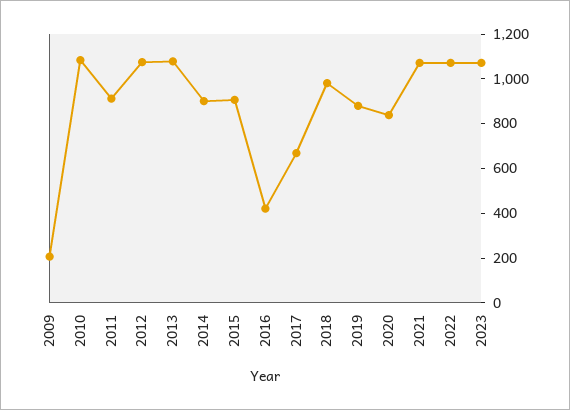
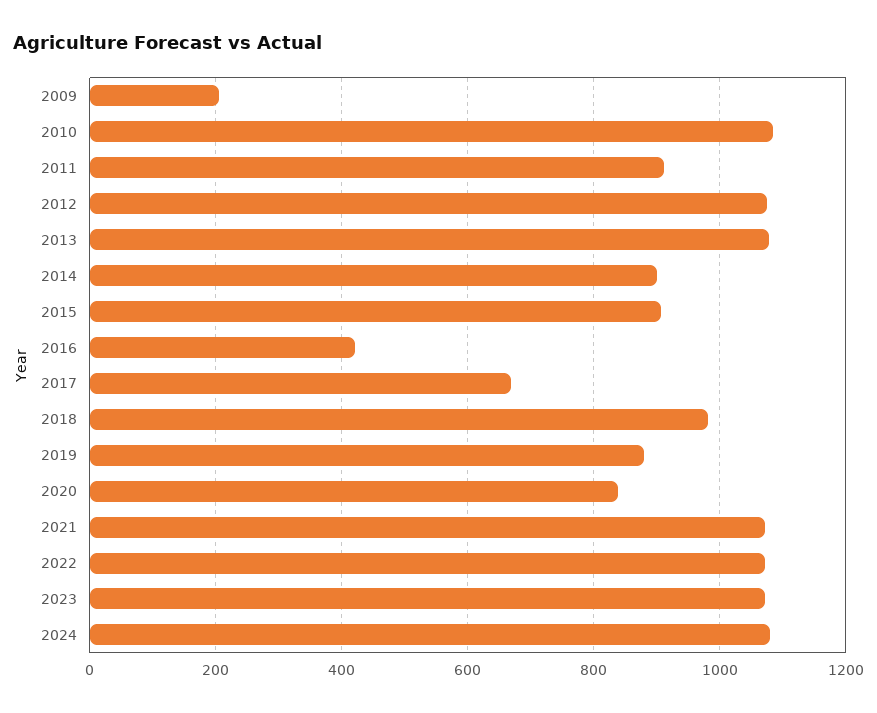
2024: none -> 1080

